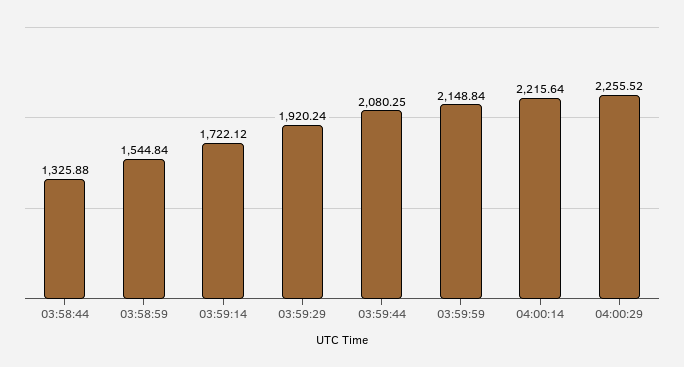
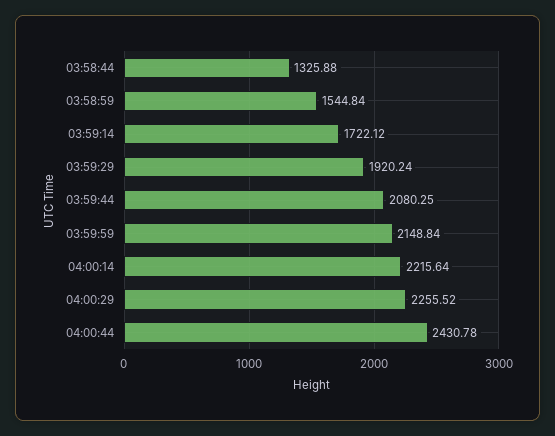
04:00:44: none -> 2430.78

